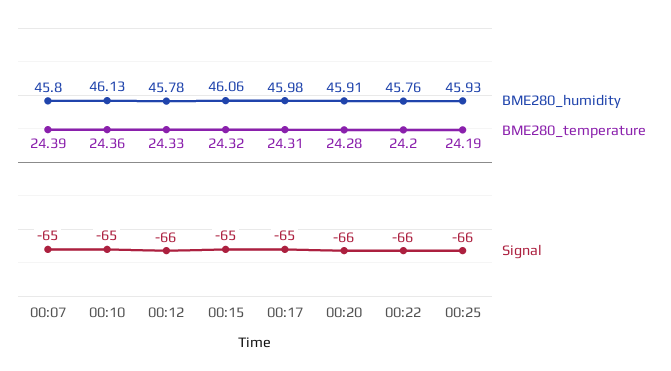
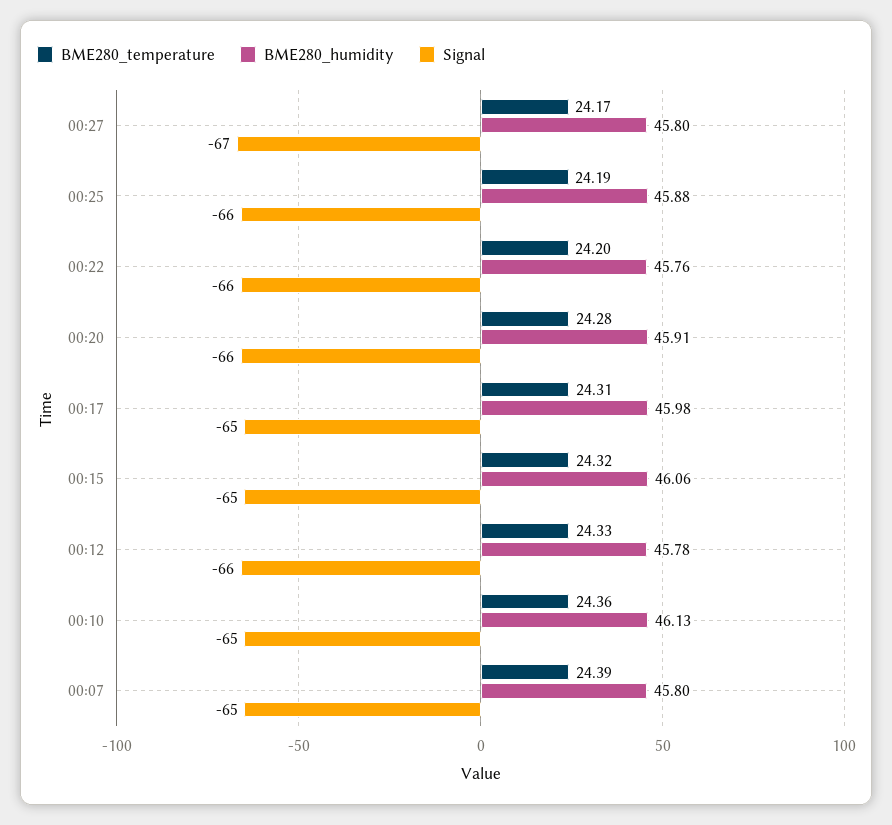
BME280_humidity, 00:25: 45.93 -> 45.88
BME280_temperature, 00:27: none -> 24.17
BME280_humidity, 00:27: none -> 45.8
Signal, 00:27: none -> -67

